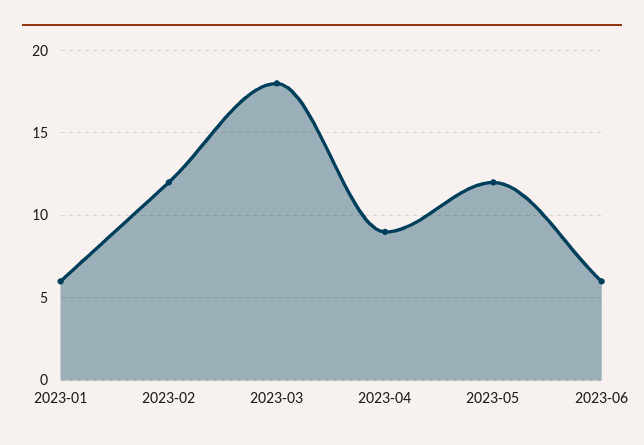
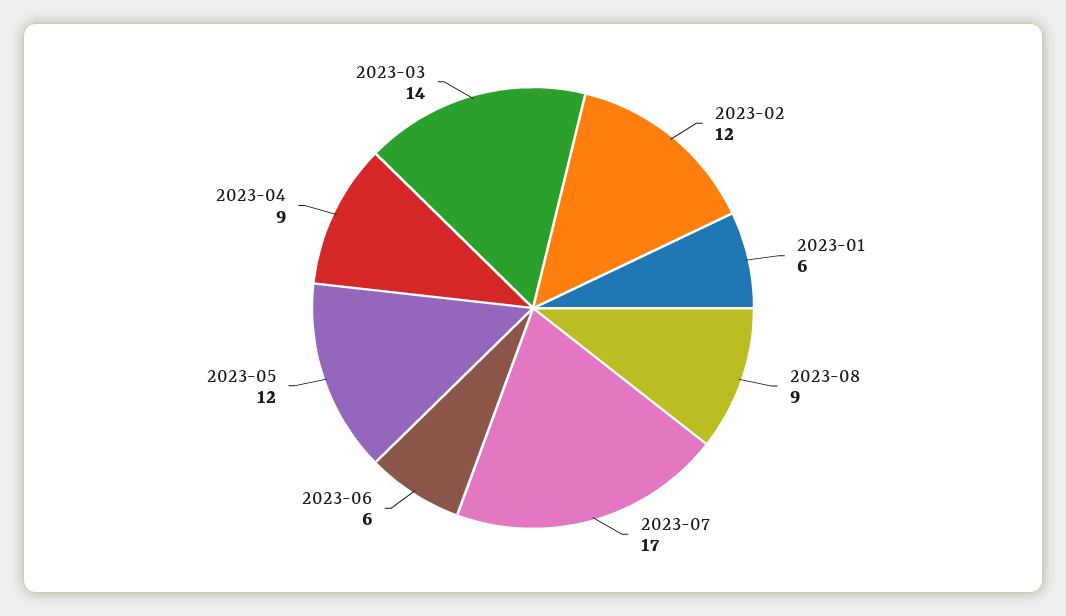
2023-03: 18 -> 14
2023-08: none -> 9
2023-07: none -> 17

